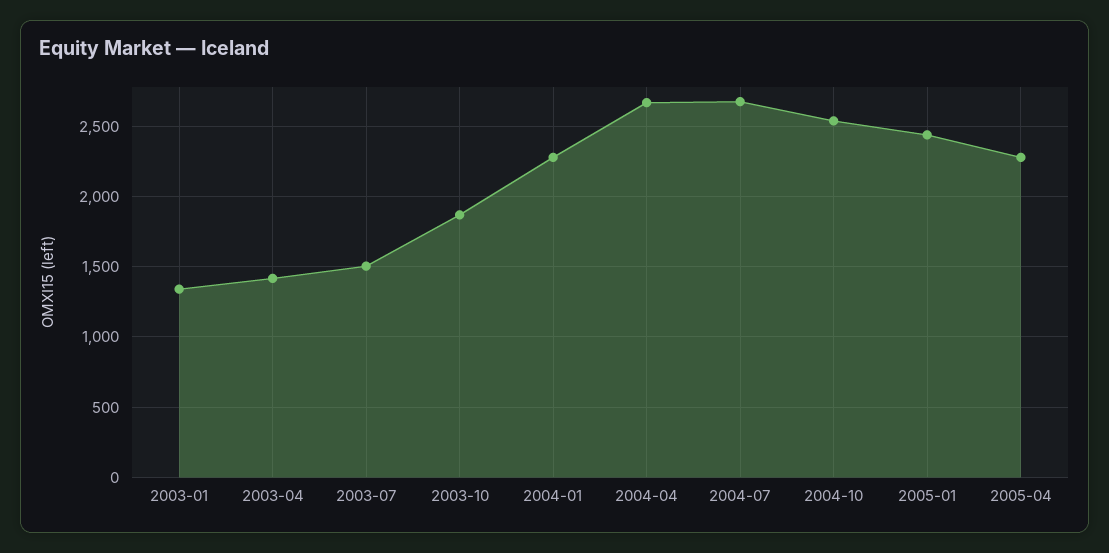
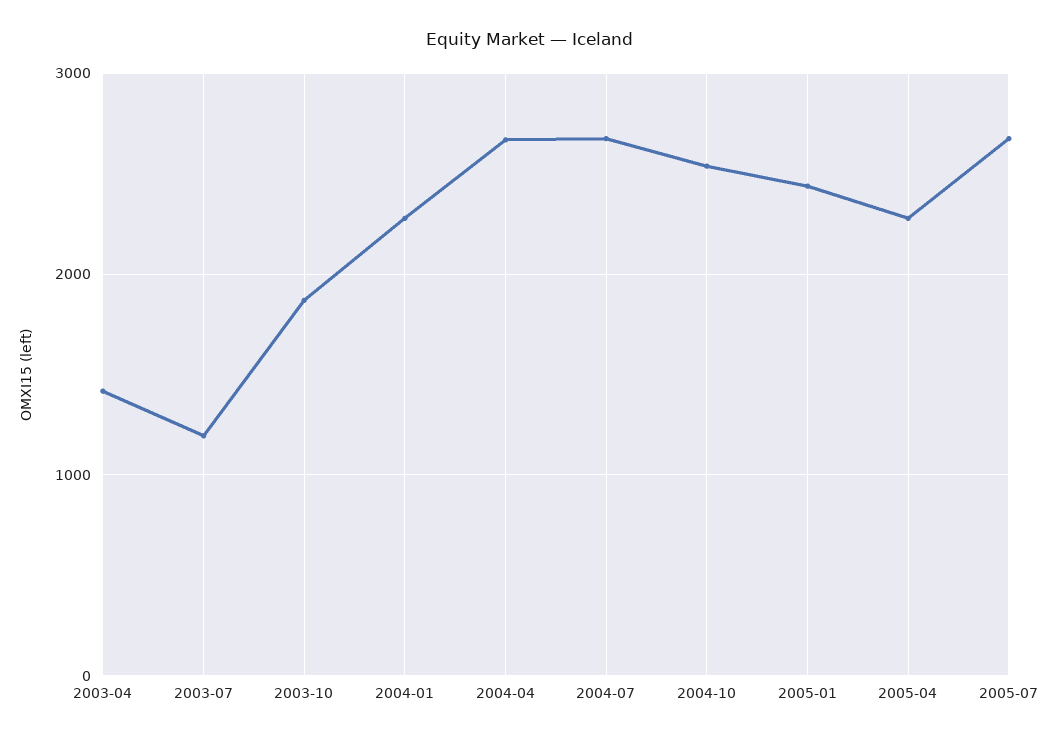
2003-01: 1350 -> none
2003-07: 1500 -> 1200
2005-07: none -> 2700

